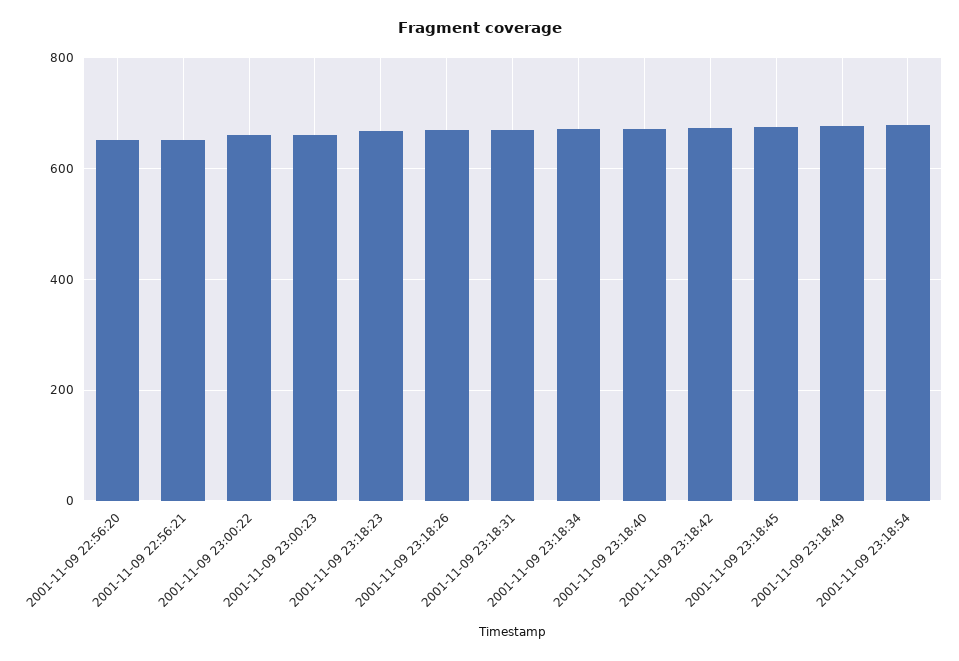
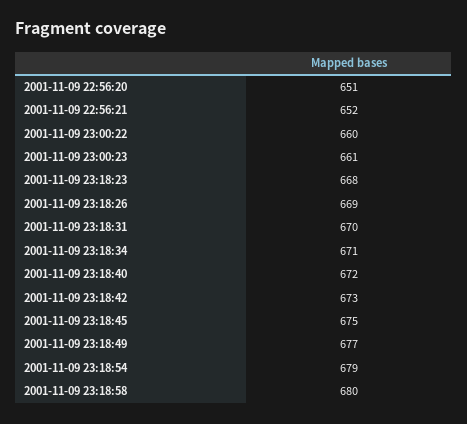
2001-11-09 23:18:58: none -> 680

